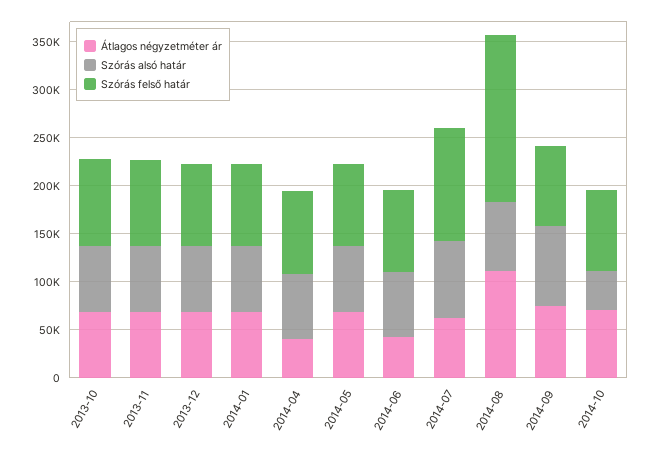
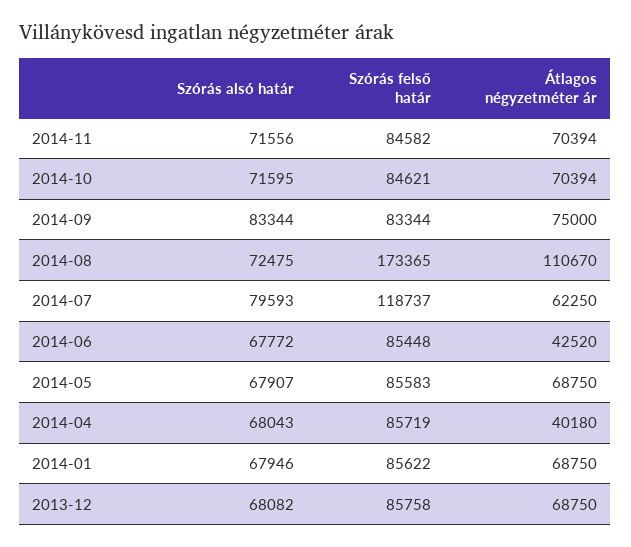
Átlagos négyzetméter ár, 2013-10: 70000 -> none
Szórás alsó határ, 2013-10: 70000 -> none
Szórás felső határ, 2013-10: 90000 -> none
Átlagos négyzetméter ár, 2013-11: 70000 -> none
Szórás alsó határ, 2013-11: 70000 -> none
Szórás felső határ, 2013-11: 90000 -> none
Szórás alsó határ, 2014-10: 40000 -> 71595
Szórás alsó határ, 2014-11: none -> 71556
Szórás felső határ, 2014-11: none -> 84582
Átlagos négyzetméter ár, 2014-11: none -> 70394

